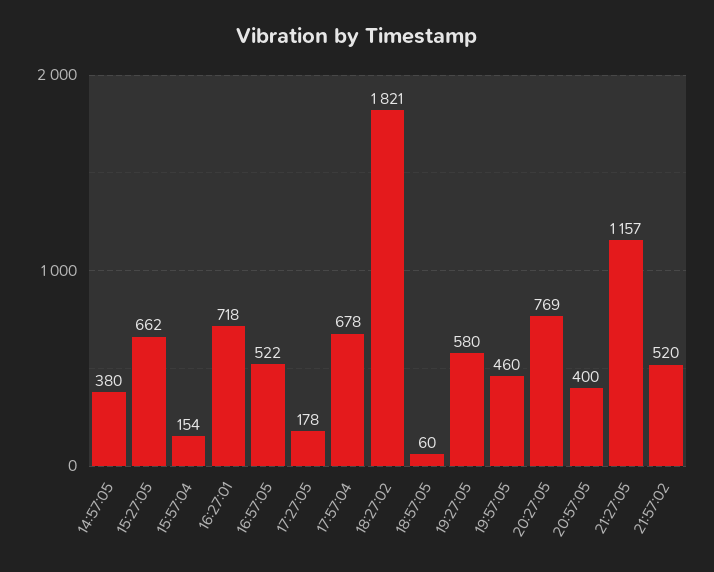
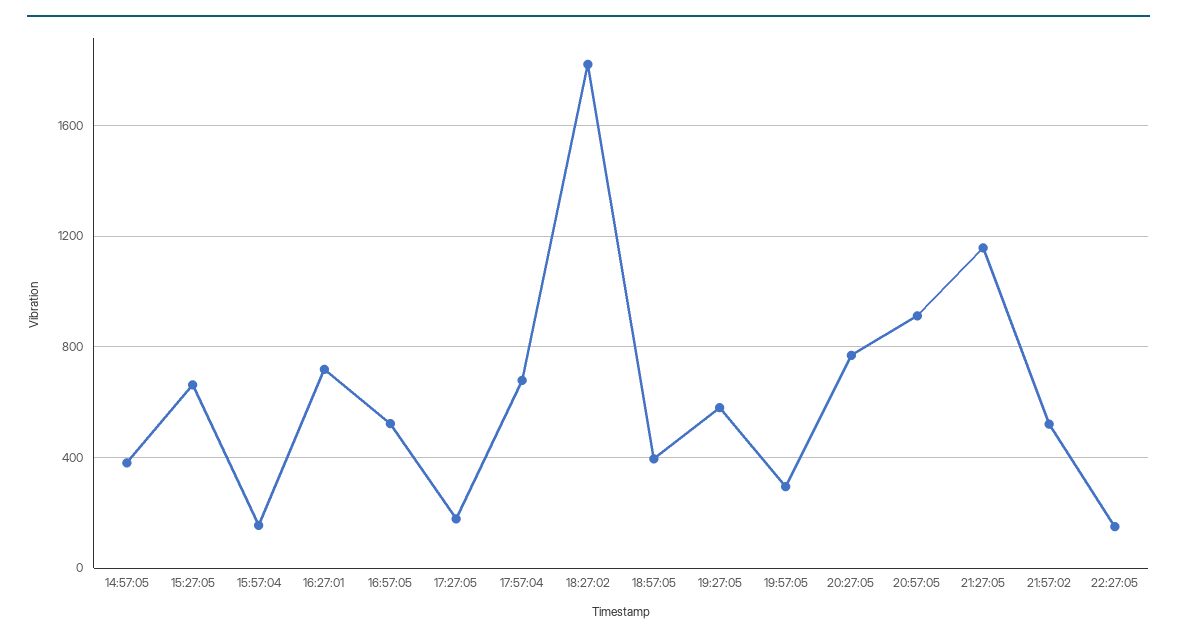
18:57:05: 60 -> 400
19:57:05: 460 -> 300
20:57:05: 400 -> 900
22:27:05: none -> 150

